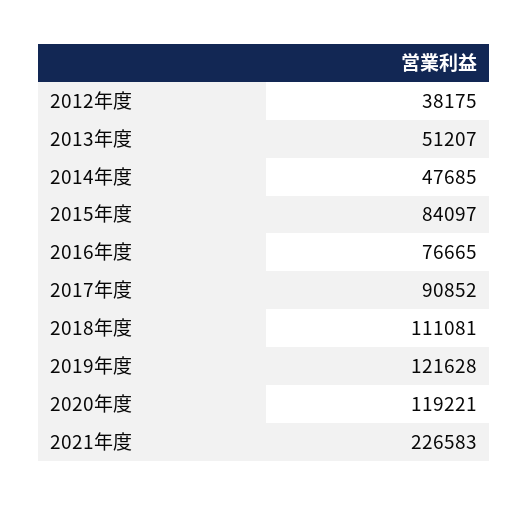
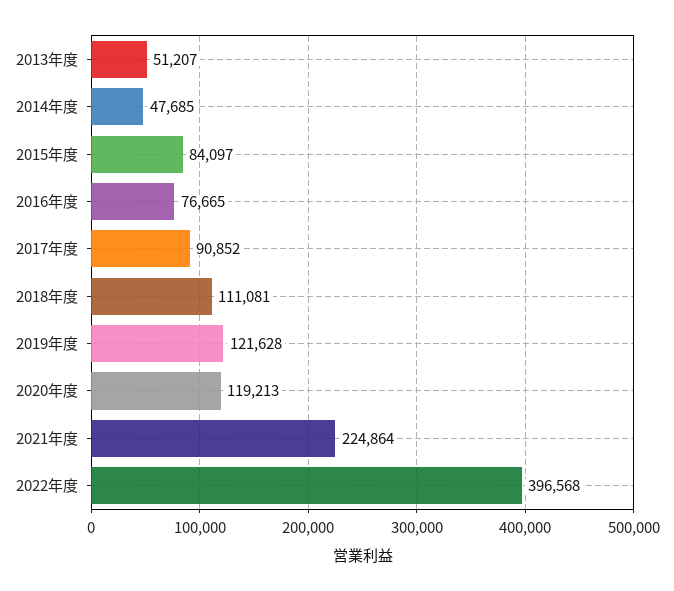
2012年度: 38175 -> none
2020年度: 119221 -> 119213
2021年度: 226583 -> 224864
2022年度: none -> 396568

